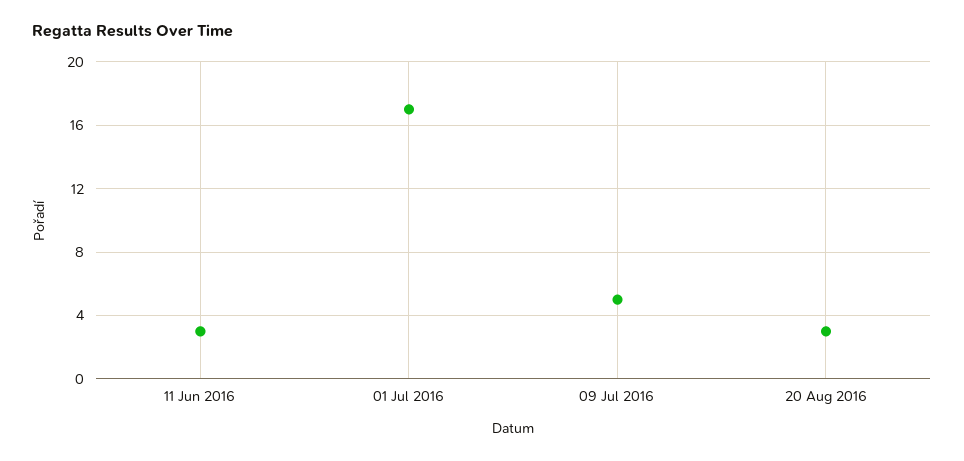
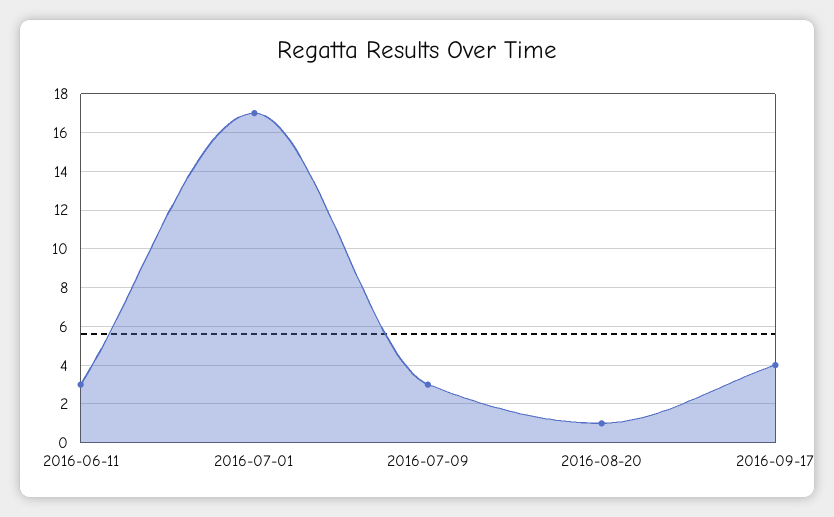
09 Jul 2016: 5 -> 3
20 Aug 2016: 3 -> 1
2016-09-17: none -> 4

